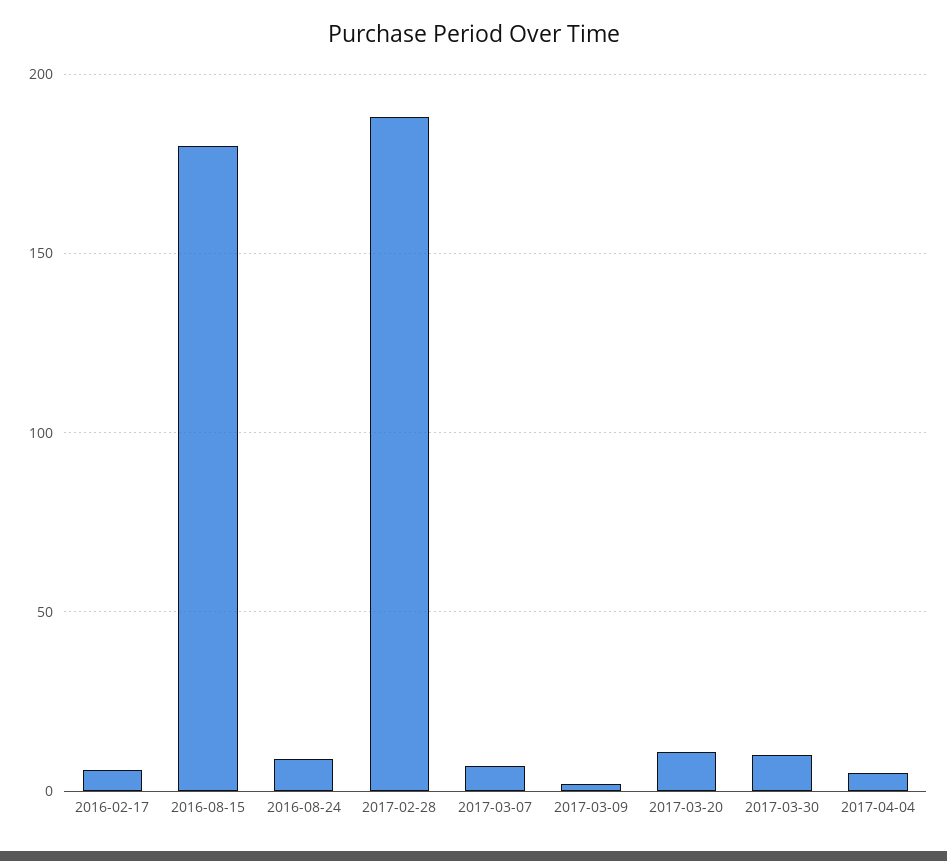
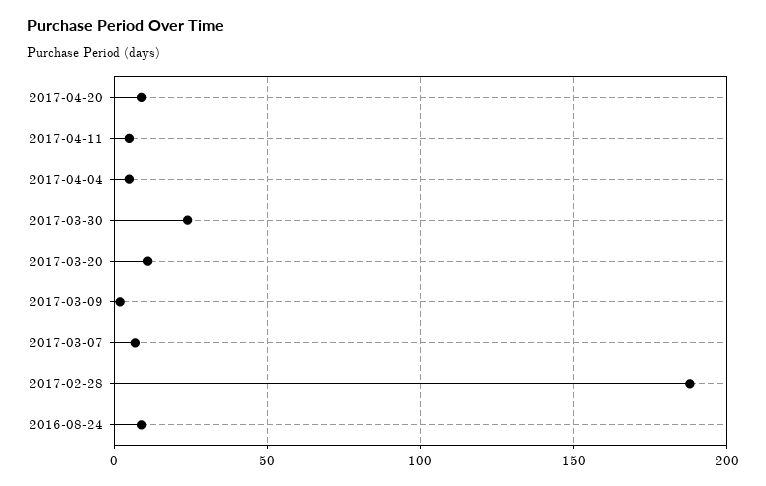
2016-02-17: 5 -> none
2016-08-15: 180 -> none
2017-03-30: 10 -> 25
2017-04-20: none -> 10
2017-04-11: none -> 5

